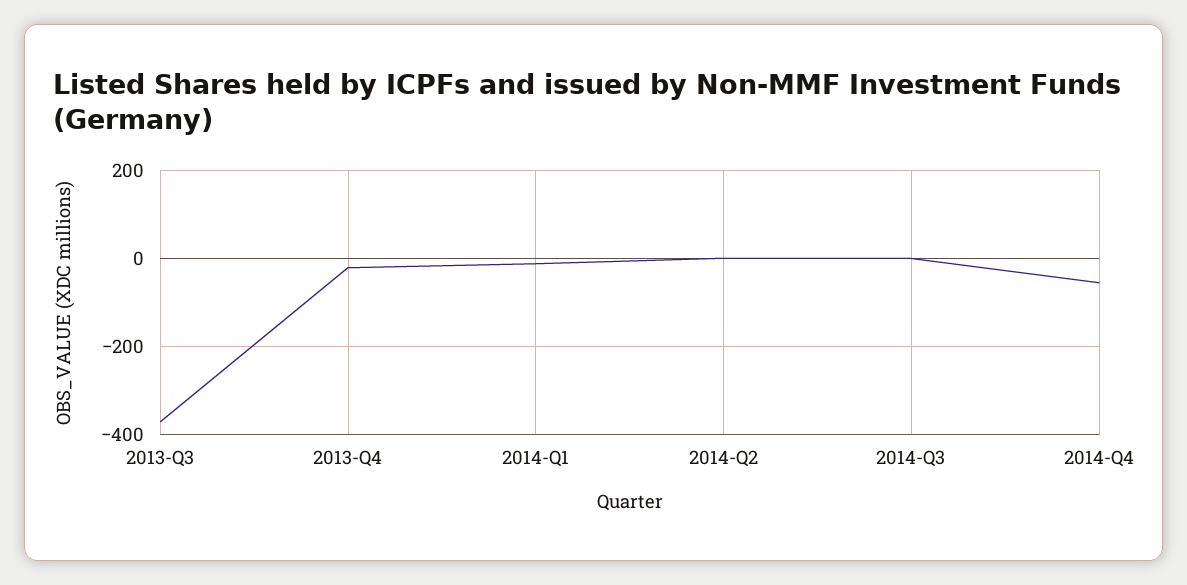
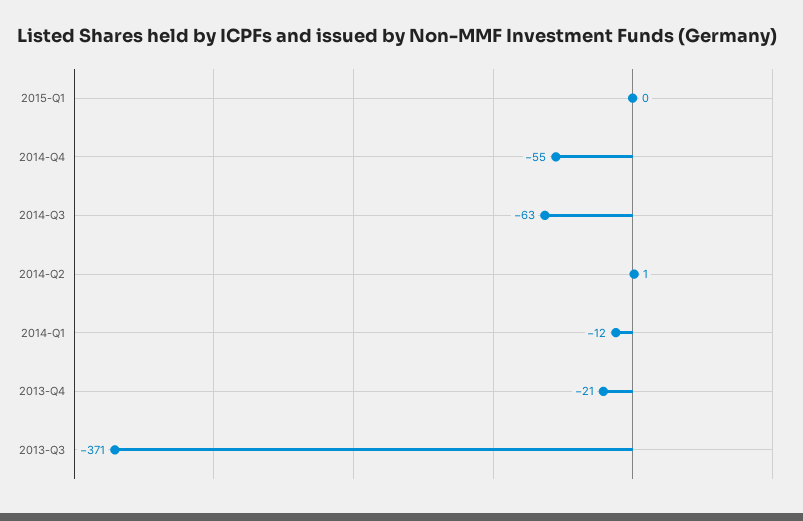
2014-Q3: 0 -> -63
2015-Q1: none -> 0

